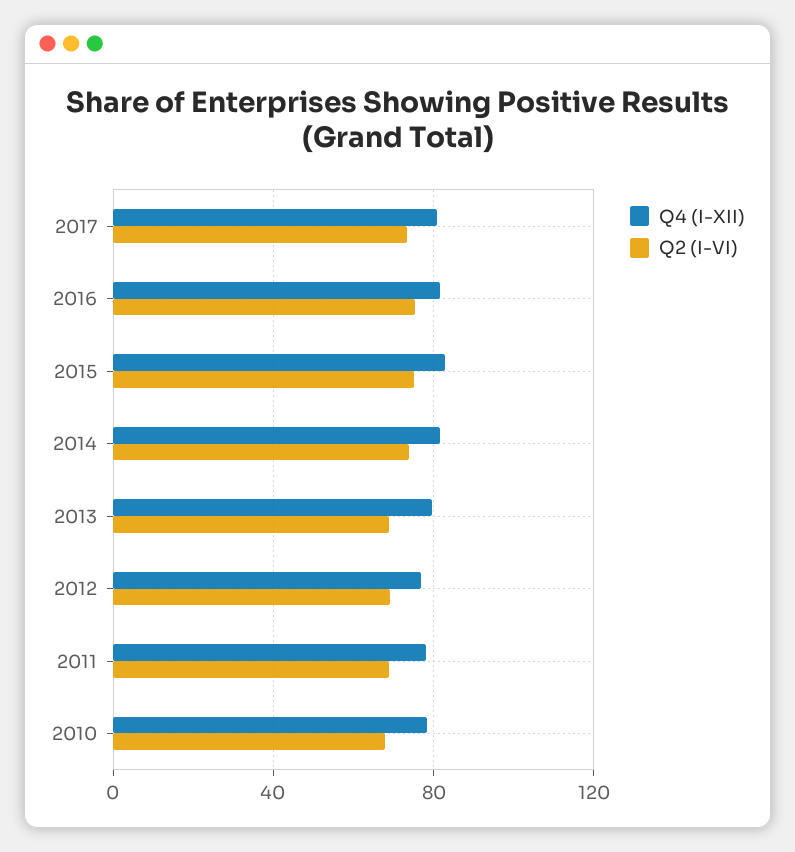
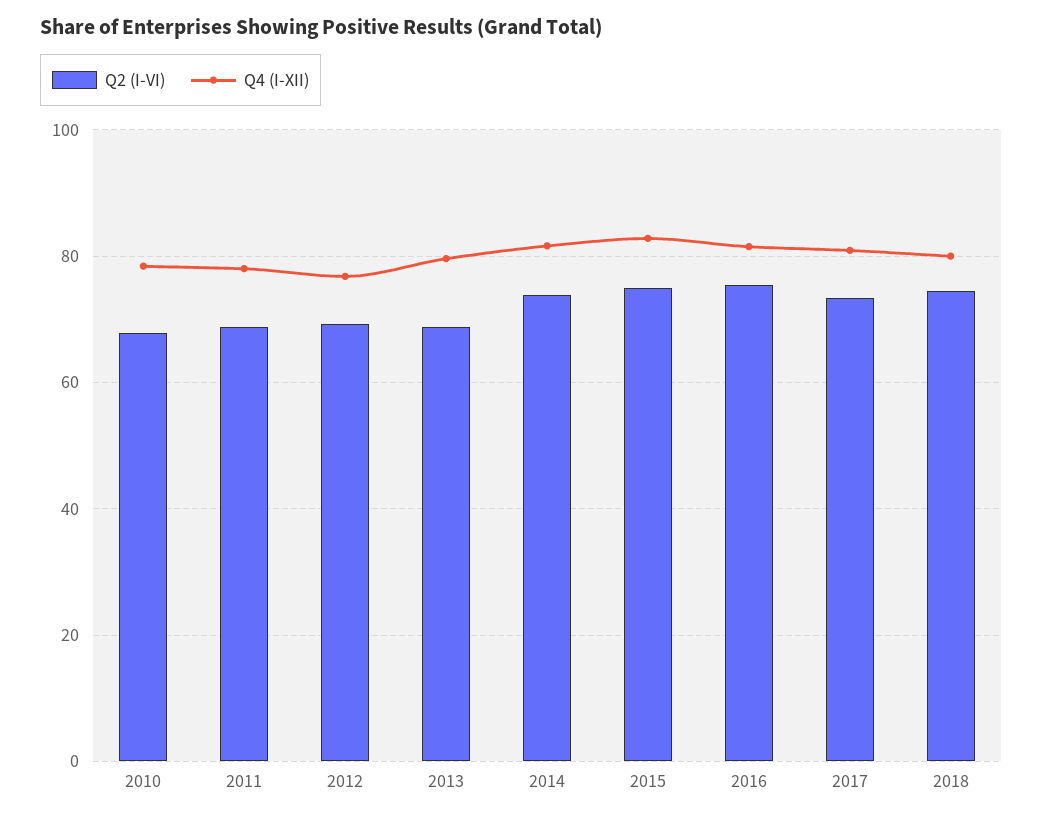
Q2 (I-VI), 2018: none -> 74
Q4 (I-XII), 2018: none -> 80

